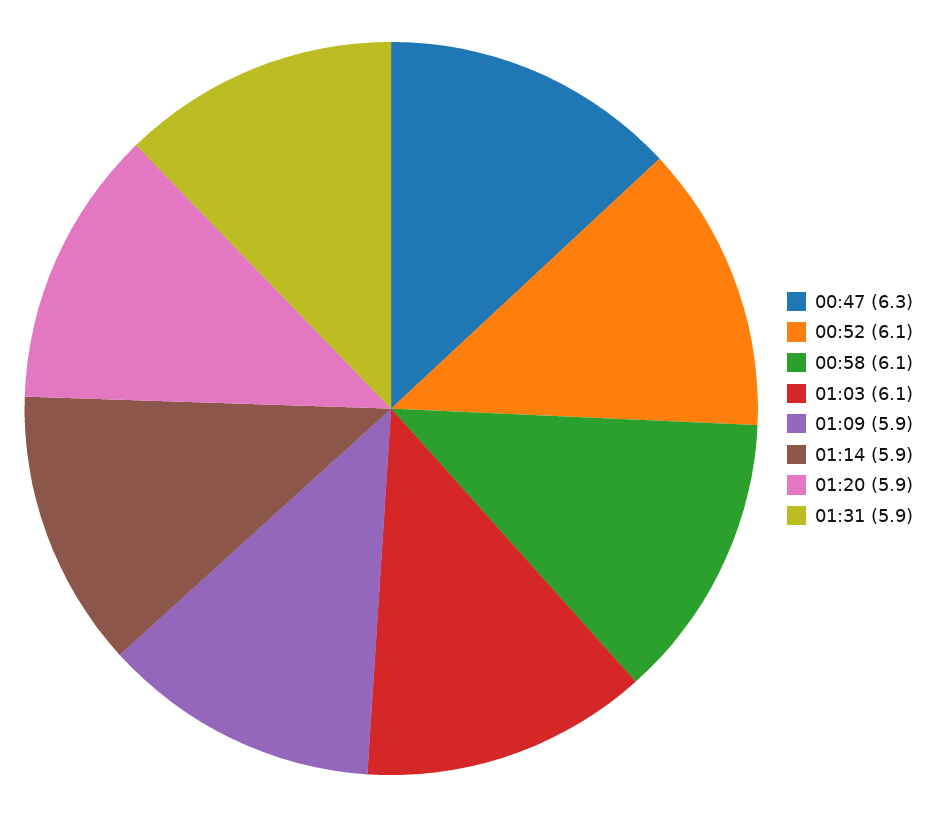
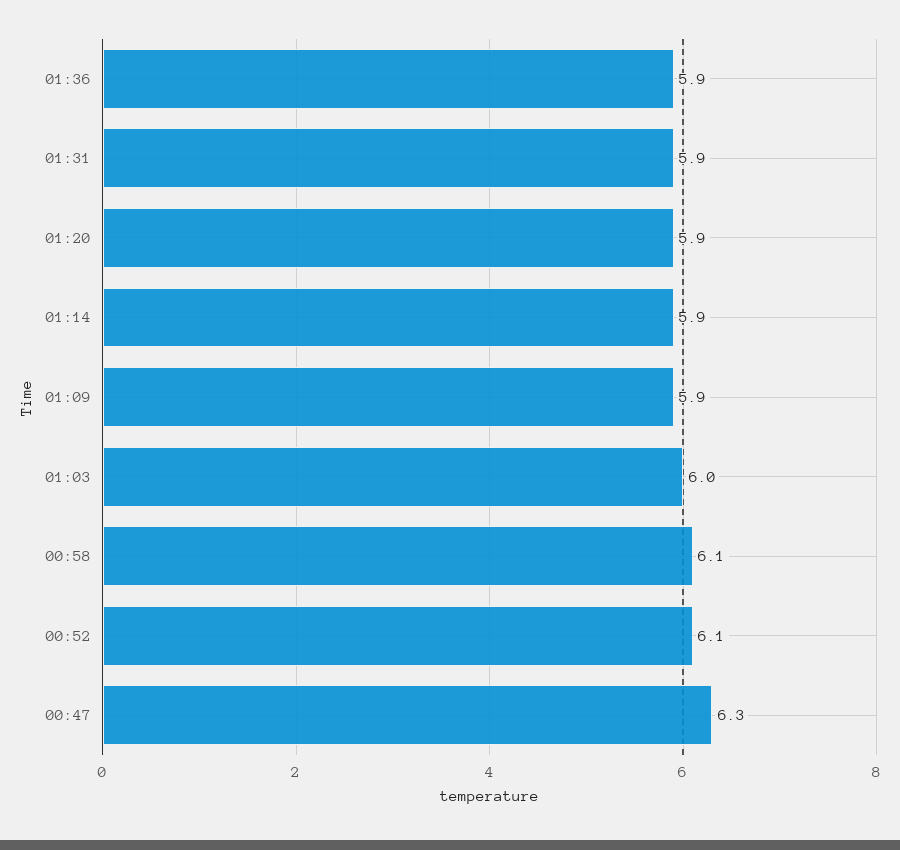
01:03: 6.1 -> 6
01:36: none -> 5.9

